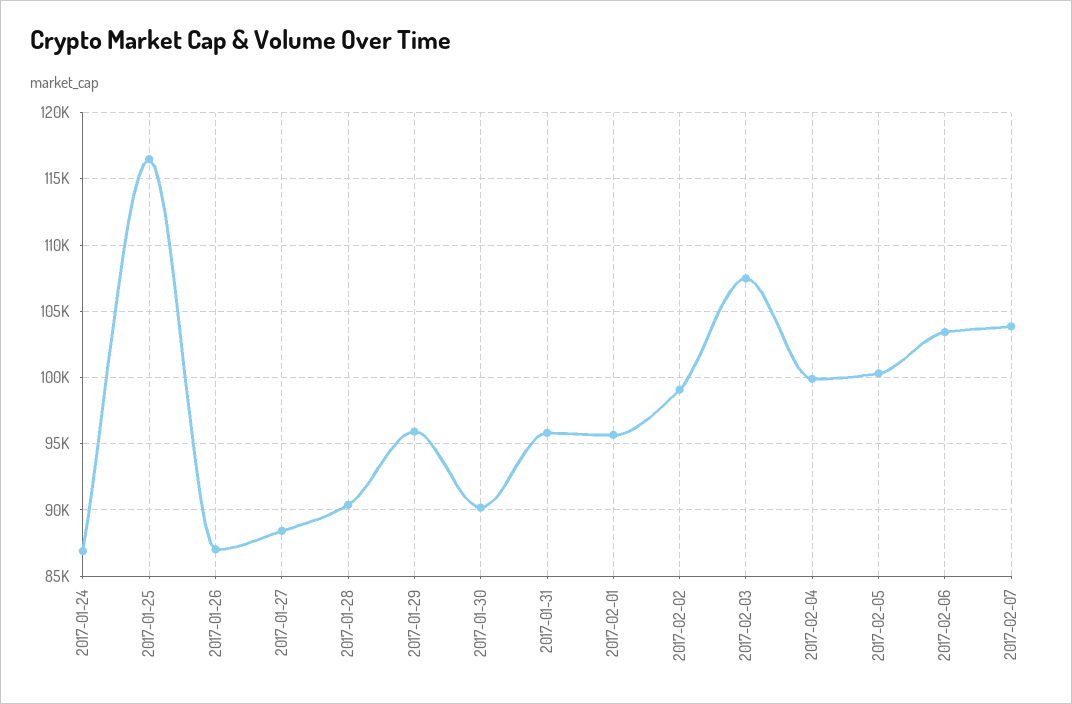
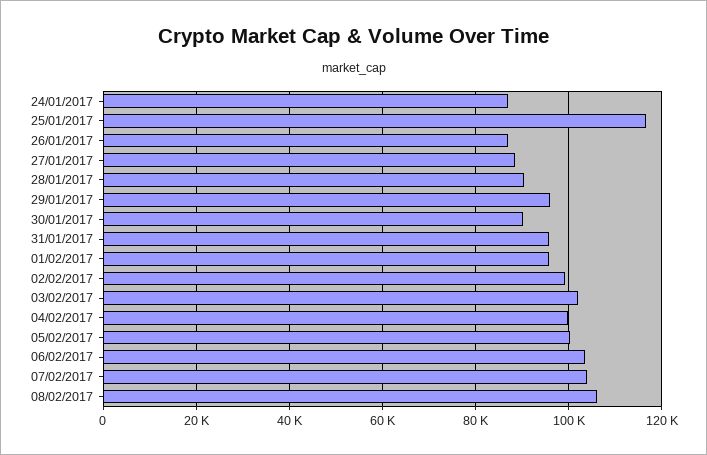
2017-02-03: 107500 -> 102000
08/02/2017: none -> 106000

